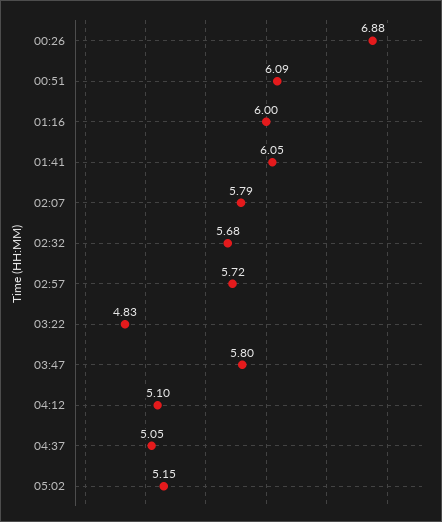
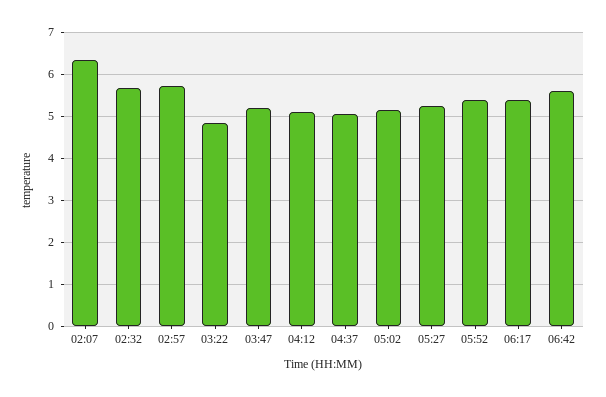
00:26: 6.88 -> none
00:51: 6.09 -> none
01:16: 6 -> none
01:41: 6.05 -> none
02:07: 5.79 -> 6.4
03:47: 5.8 -> 5.2
05:27: none -> 5.2
05:52: none -> 5.4
06:17: none -> 5.4
06:42: none -> 5.6

